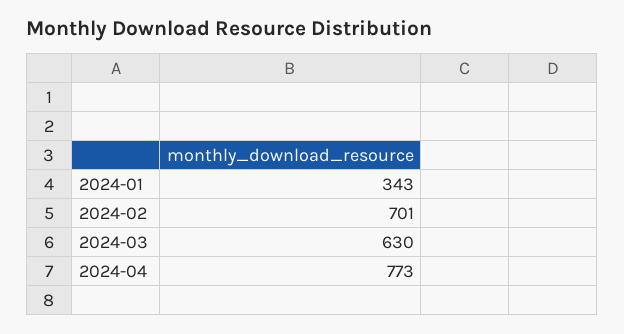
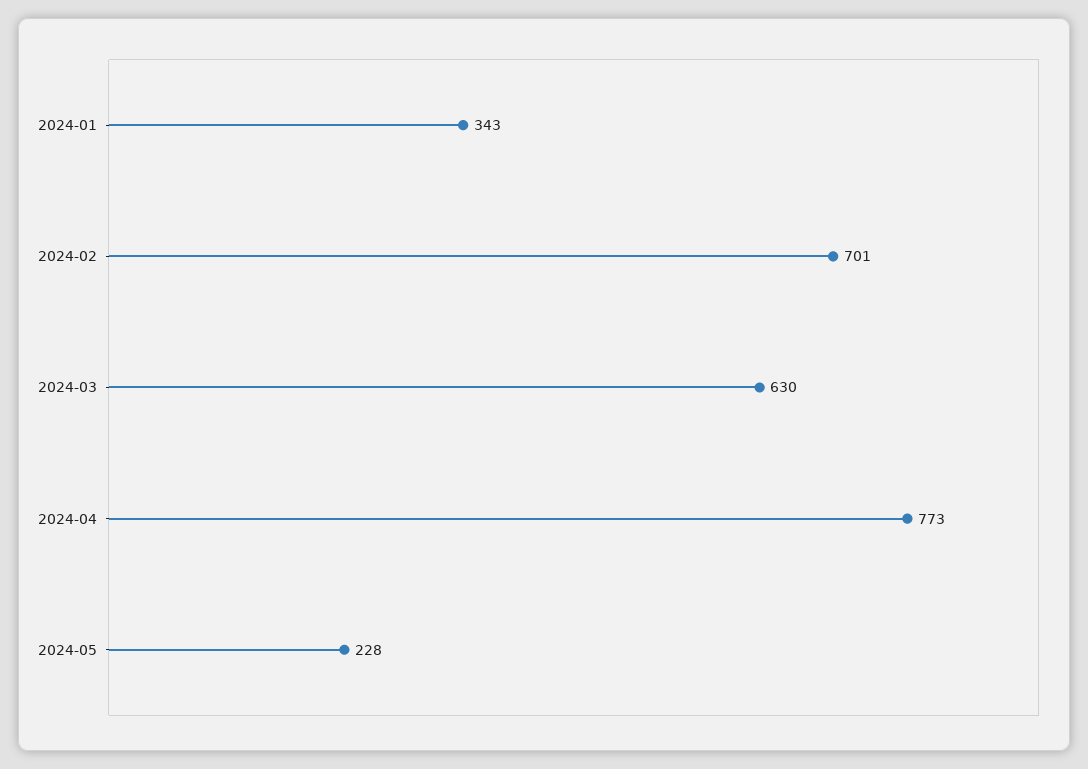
2024-05: none -> 228

